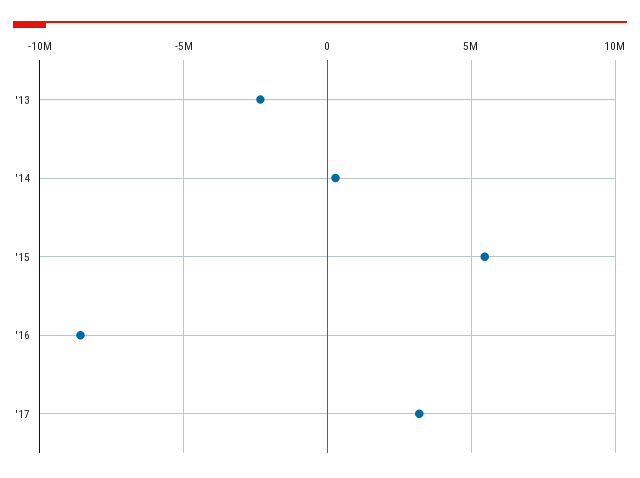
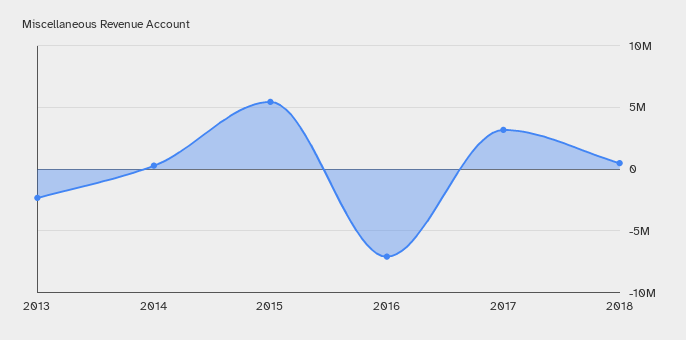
'16: -8500000 -> -7000000
2018: none -> 500000

